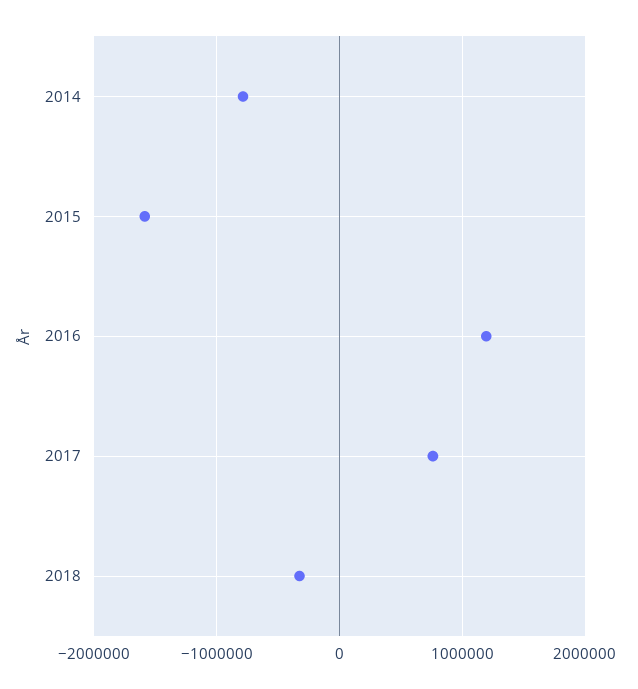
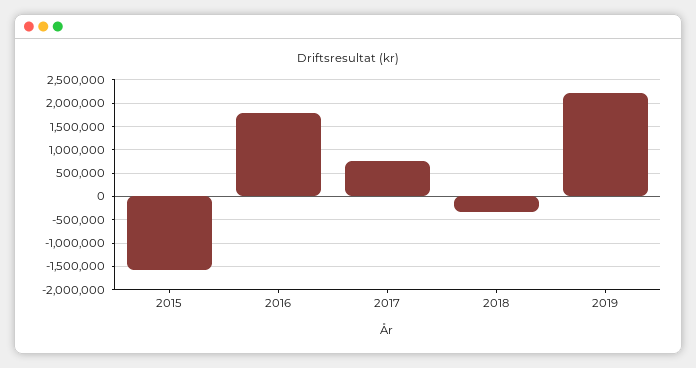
2014: -800000 -> none
2016: 1200000 -> 1750000
2019: none -> 2250000

